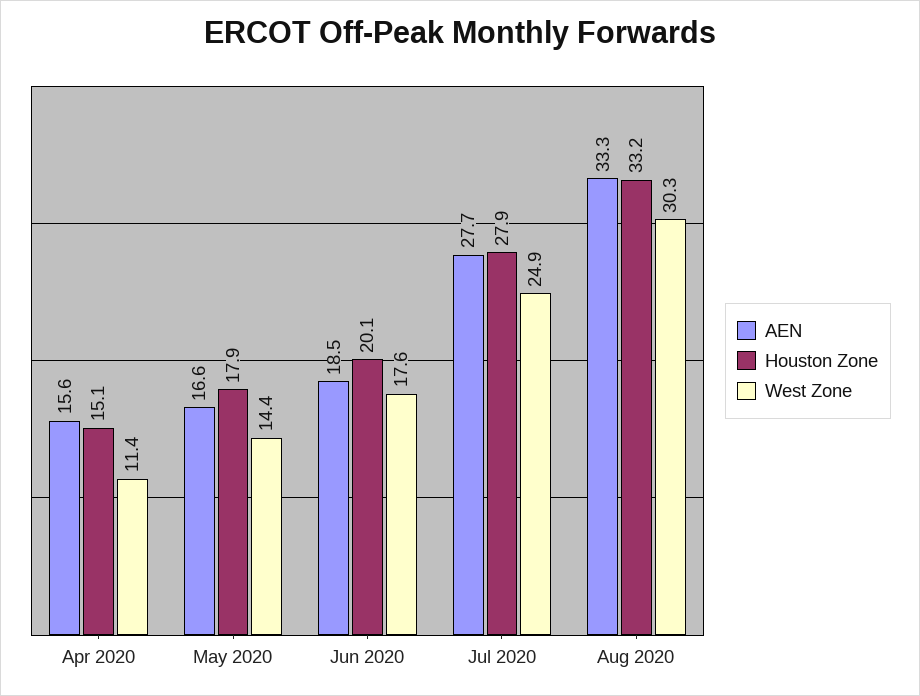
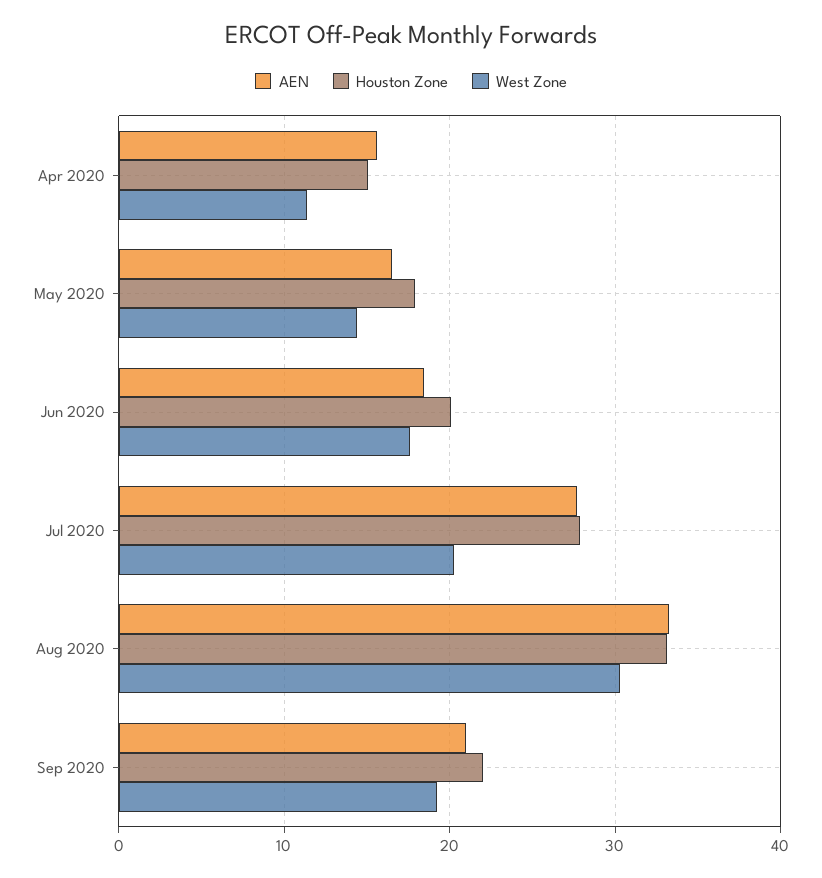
West Zone, Jul 2020: 24.9 -> 20
AEN, Sep 2020: none -> 21
Houston Zone, Sep 2020: none -> 22
West Zone, Sep 2020: none -> 19

